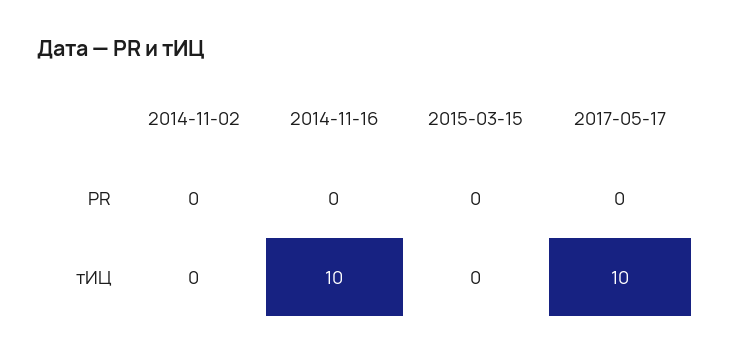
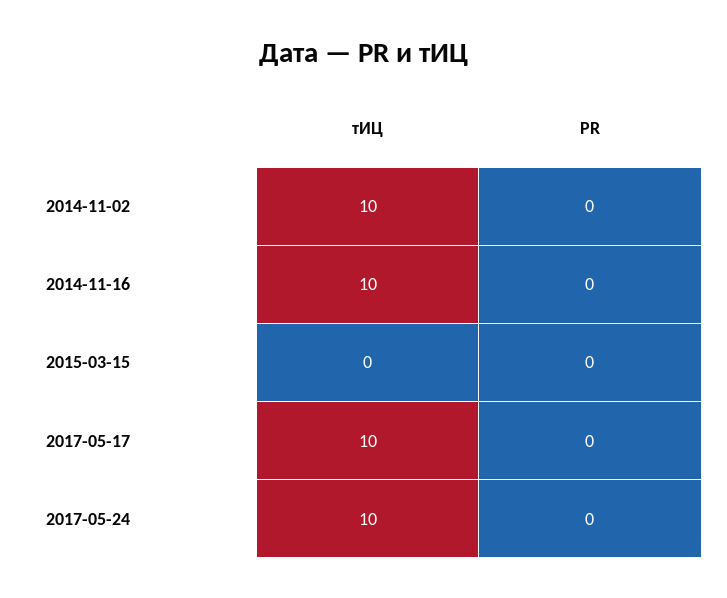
2014-11-02, тИЦ: 0 -> 10
2017-05-24, тИЦ: none -> 10
2017-05-24, PR: none -> 0

